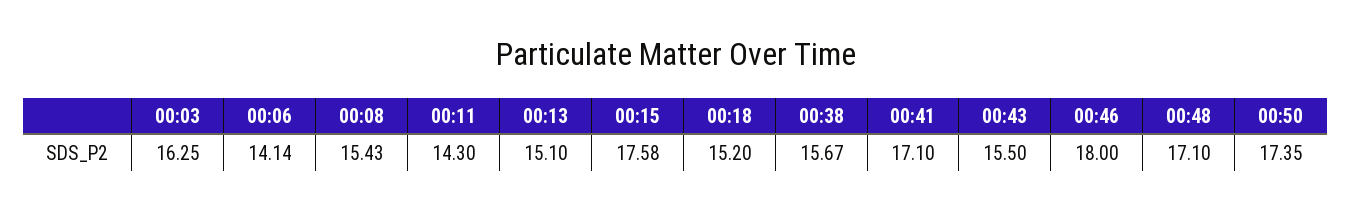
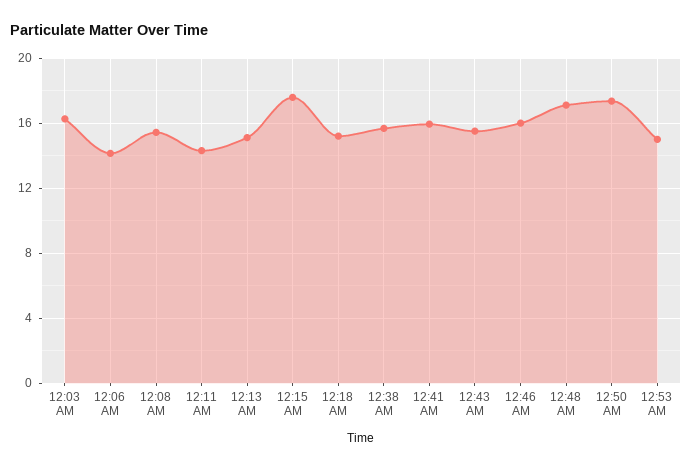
00:41: 17.1 -> 16
00:46: 18 -> 16
12:53 AM: none -> 15

